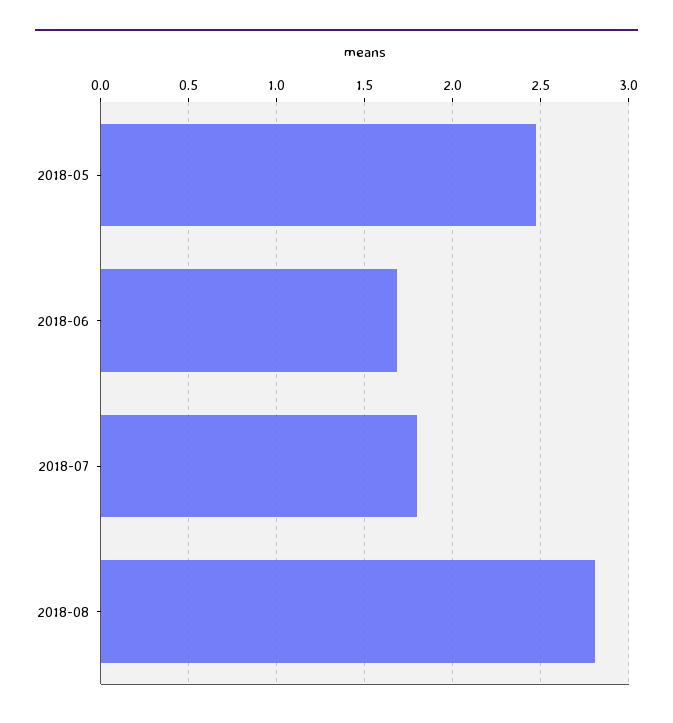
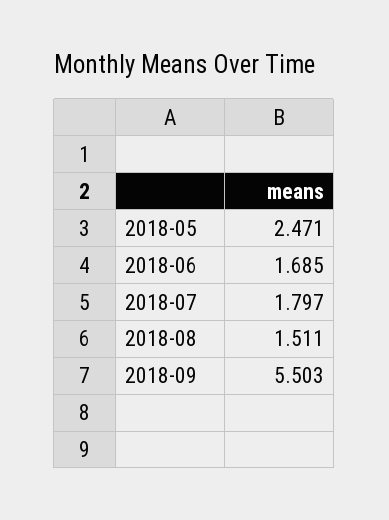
2018-08: 2.8 -> 1.511
2018-09: none -> 5.503

